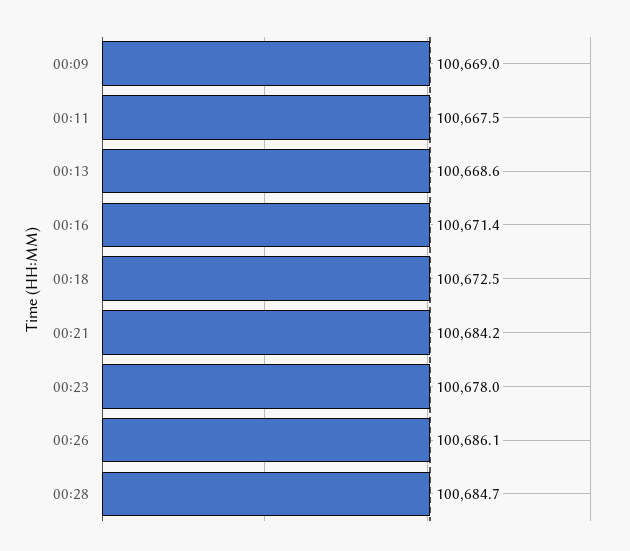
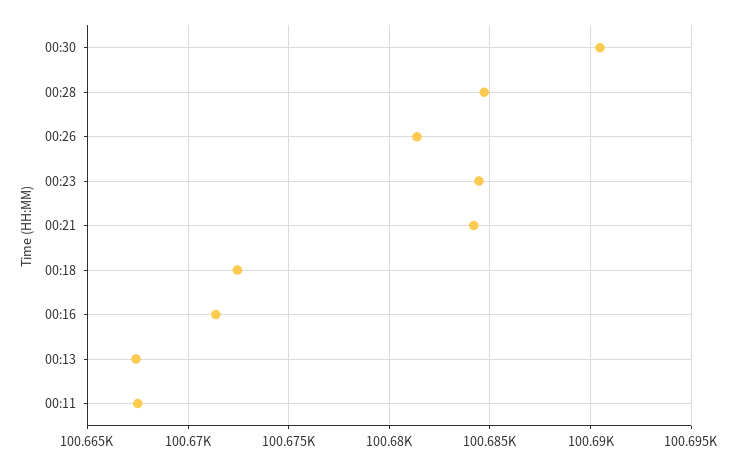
00:09: 100669 -> none
00:13: 100668.6 -> 100667.5
00:23: 100678 -> 100684.5
00:26: 100686.1 -> 100681.5
00:30: none -> 100690.5

